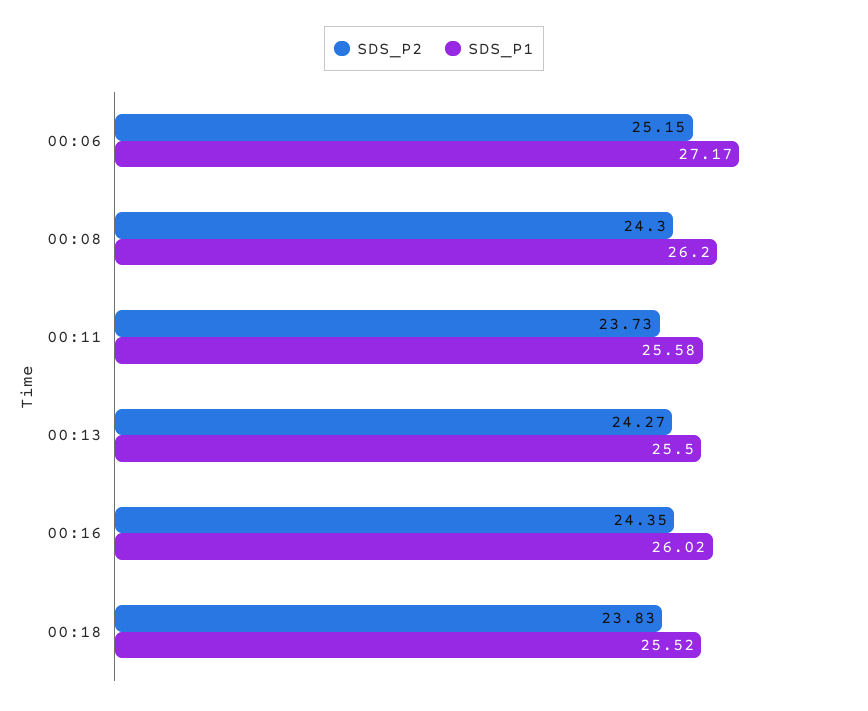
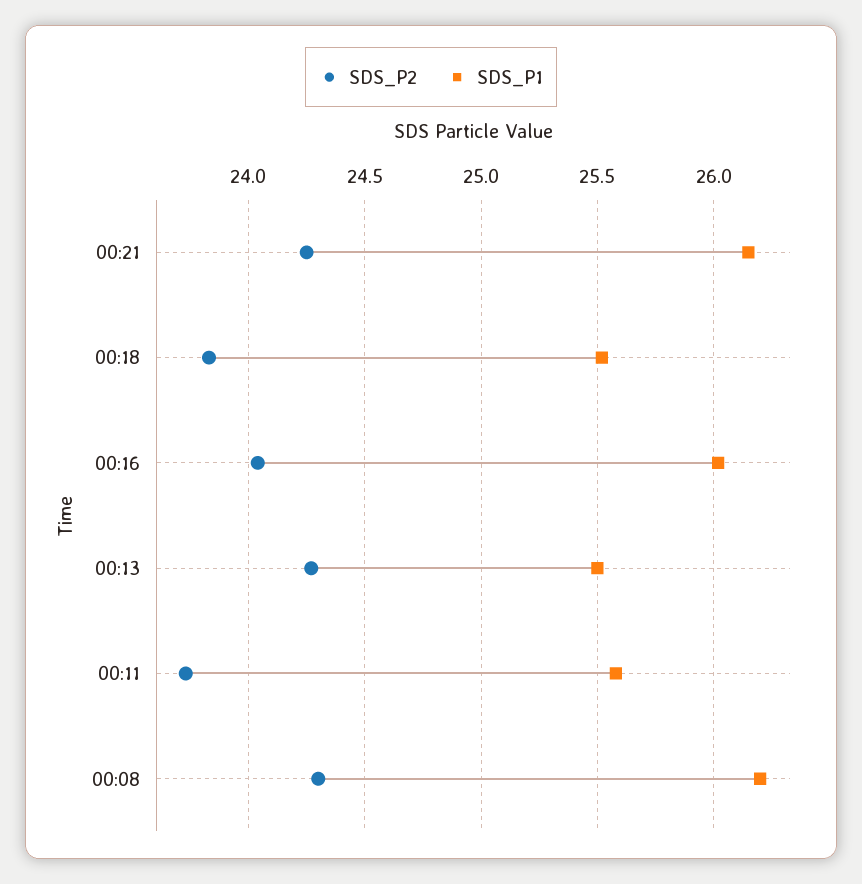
SDS_P2, 00:06: 25.15 -> none
SDS_P1, 00:06: 27.17 -> none
SDS_P2, 00:16: 24.35 -> 24.05
SDS_P2, 00:21: none -> 24.25
SDS_P1, 00:21: none -> 26.15

